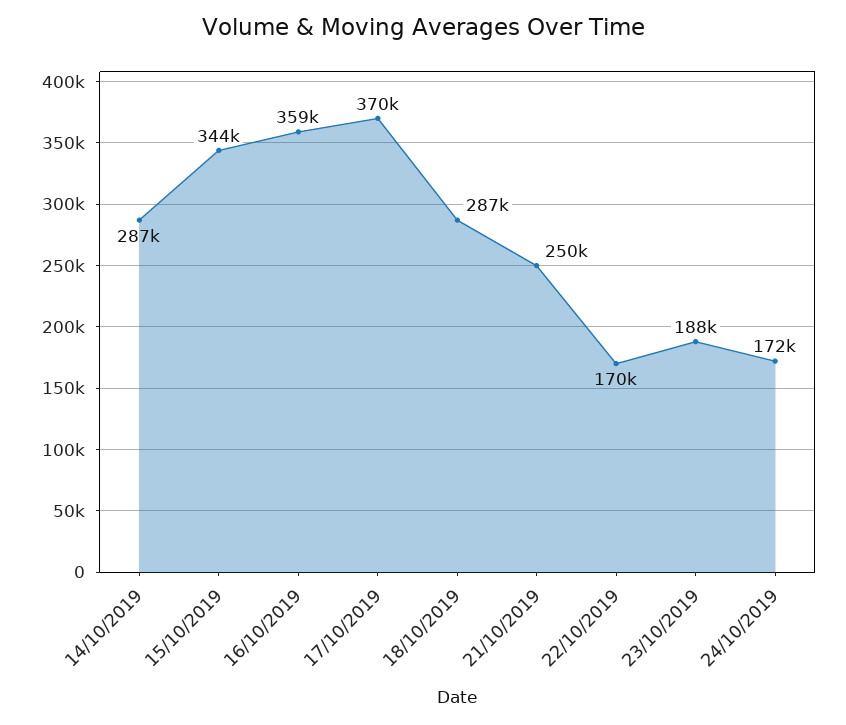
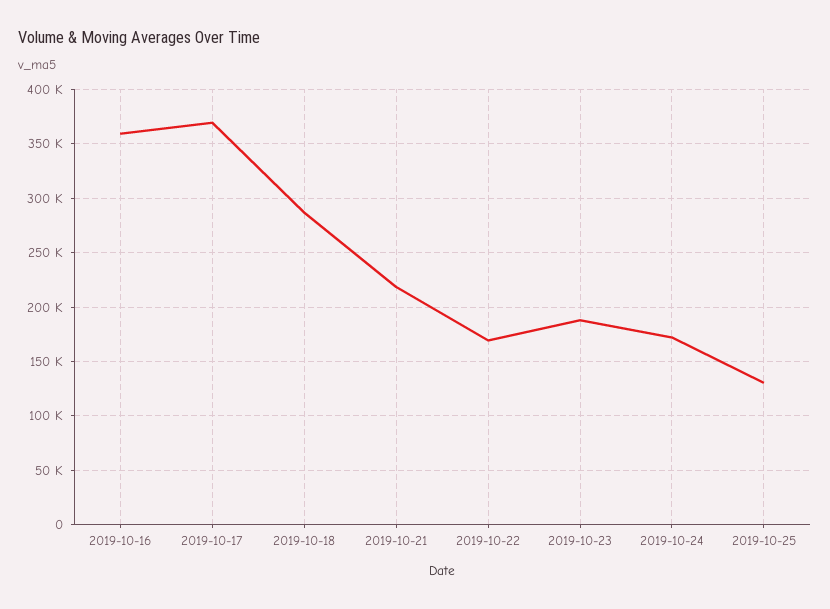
14/10/2019: 287000 -> none
15/10/2019: 344000 -> none
21/10/2019: 250000 -> 220000
2019-10-25: none -> 130000

